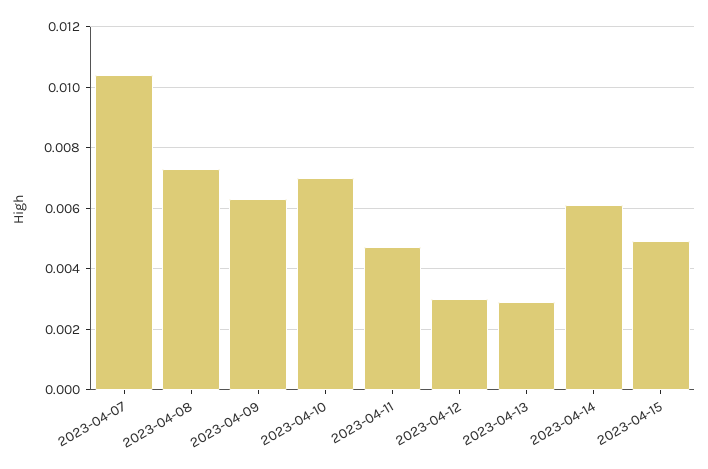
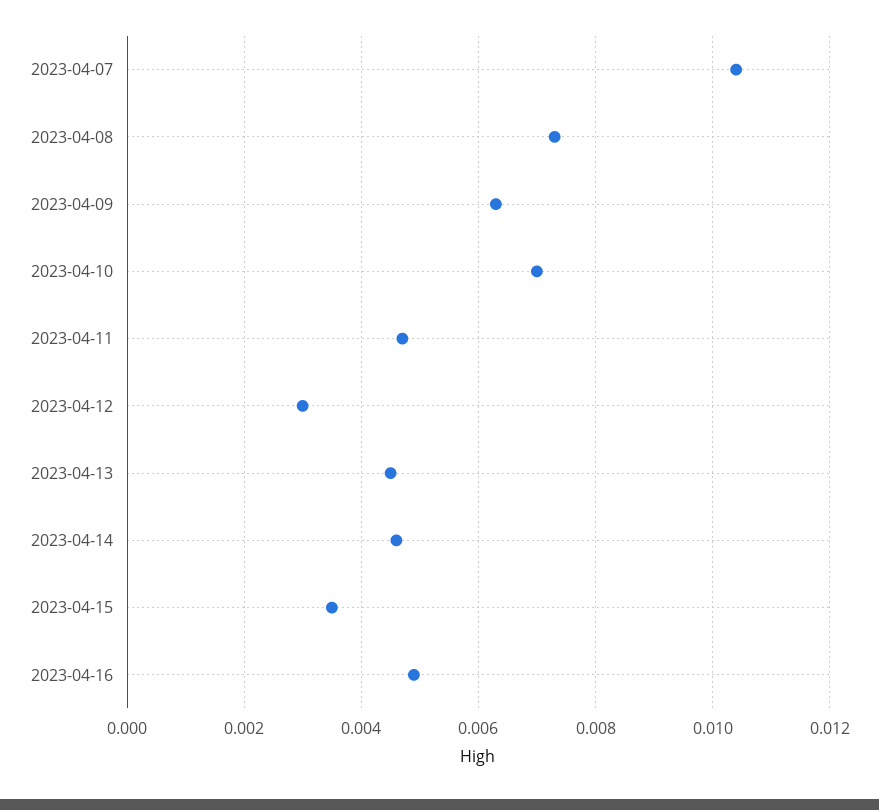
2023-04-13: 0.003 -> 0.0045
2023-04-14: 0.006 -> 0.0045
2023-04-15: 0.005 -> 0.0035
2023-04-16: none -> 0.005

